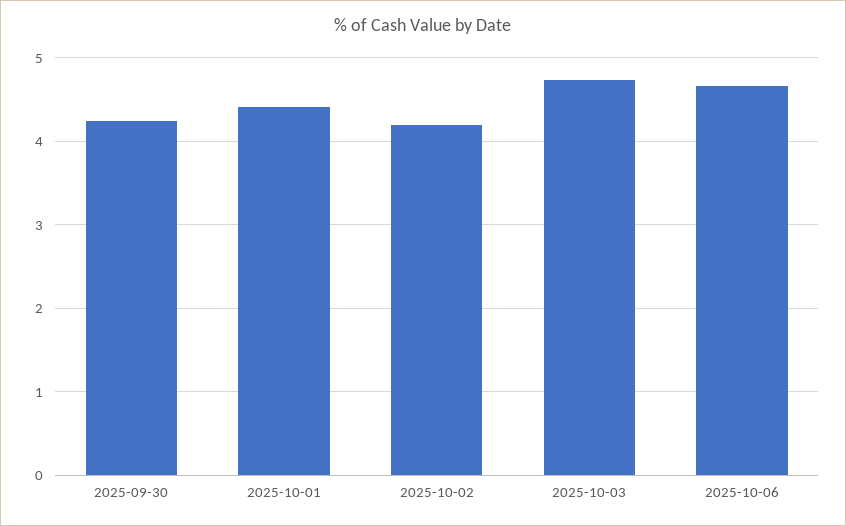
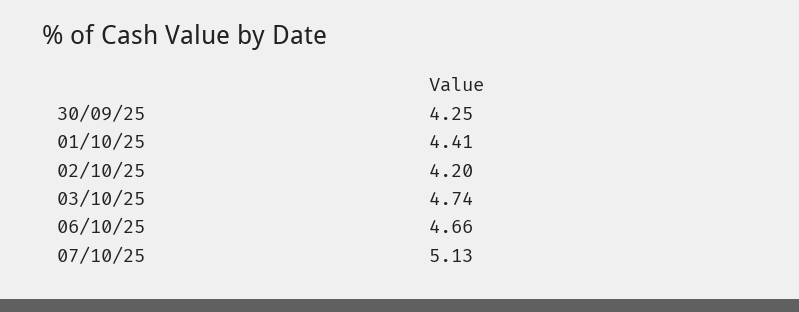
07/10/25: none -> 5.13

